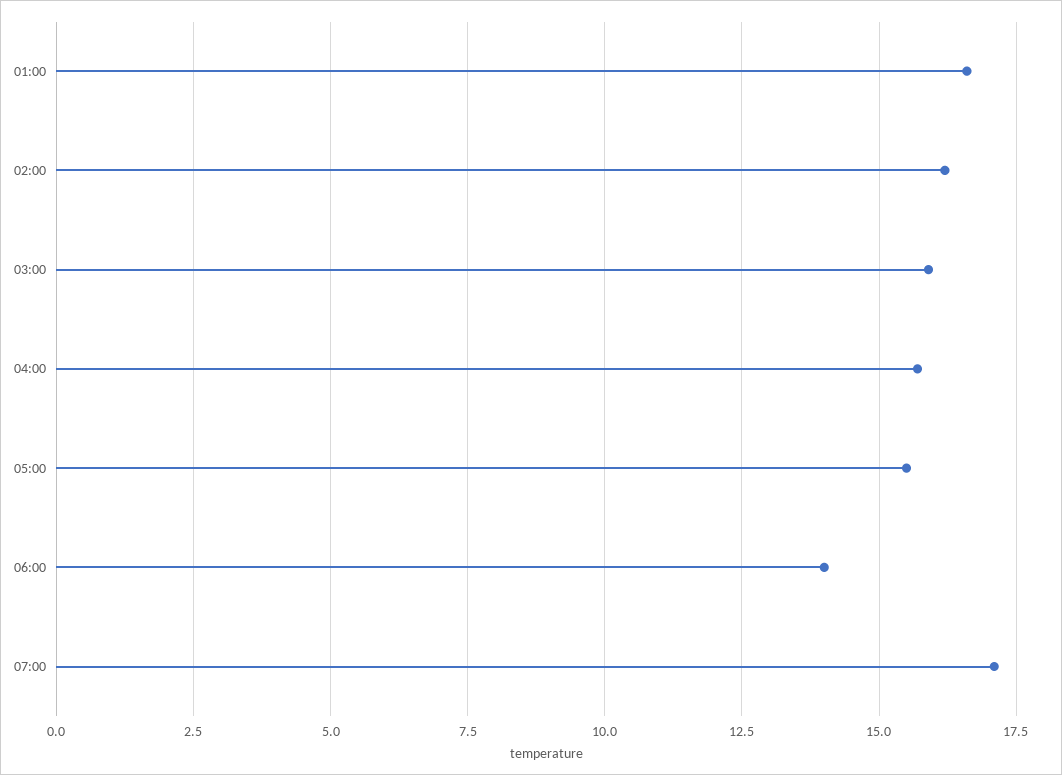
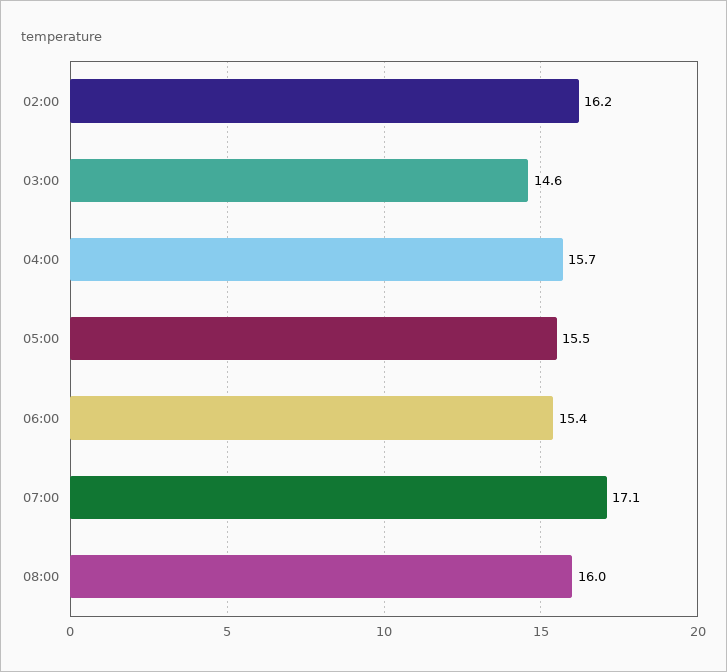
01:00: 16.5 -> none
03:00: 16 -> 14.6
06:00: 14 -> 15.4
08:00: none -> 16

